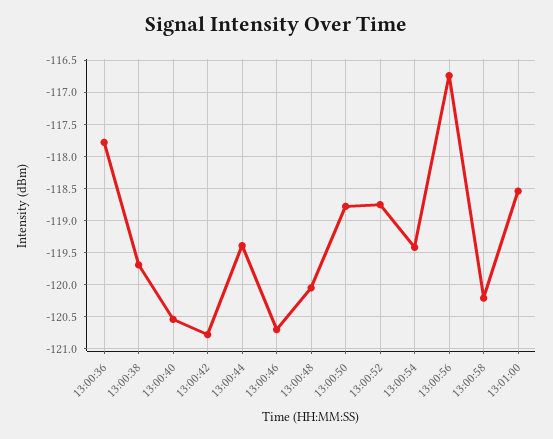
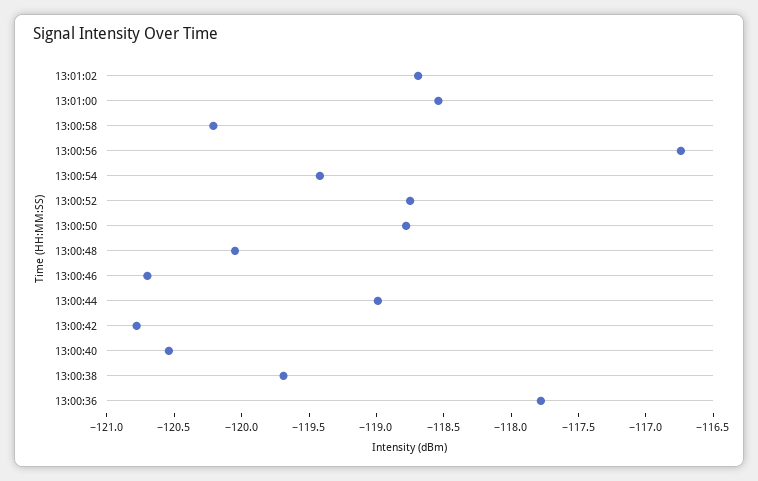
13:00:44: -119.4 -> -119
13:01:02: none -> -118.7

